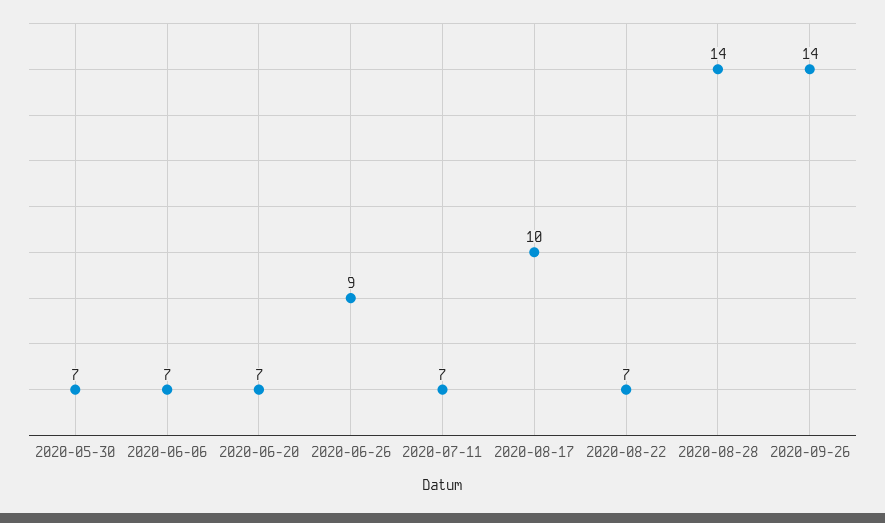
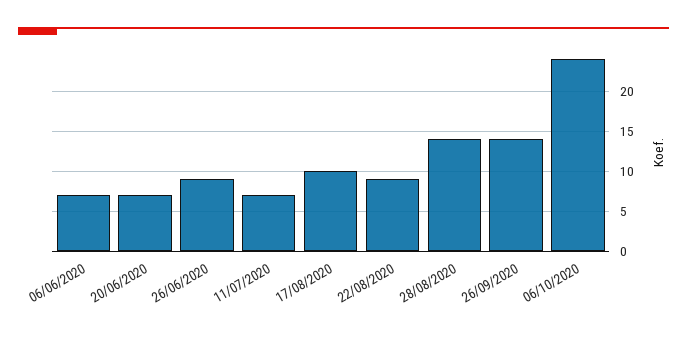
2020-05-30: 7 -> none
2020-08-22: 7 -> 9
06/10/2020: none -> 24

